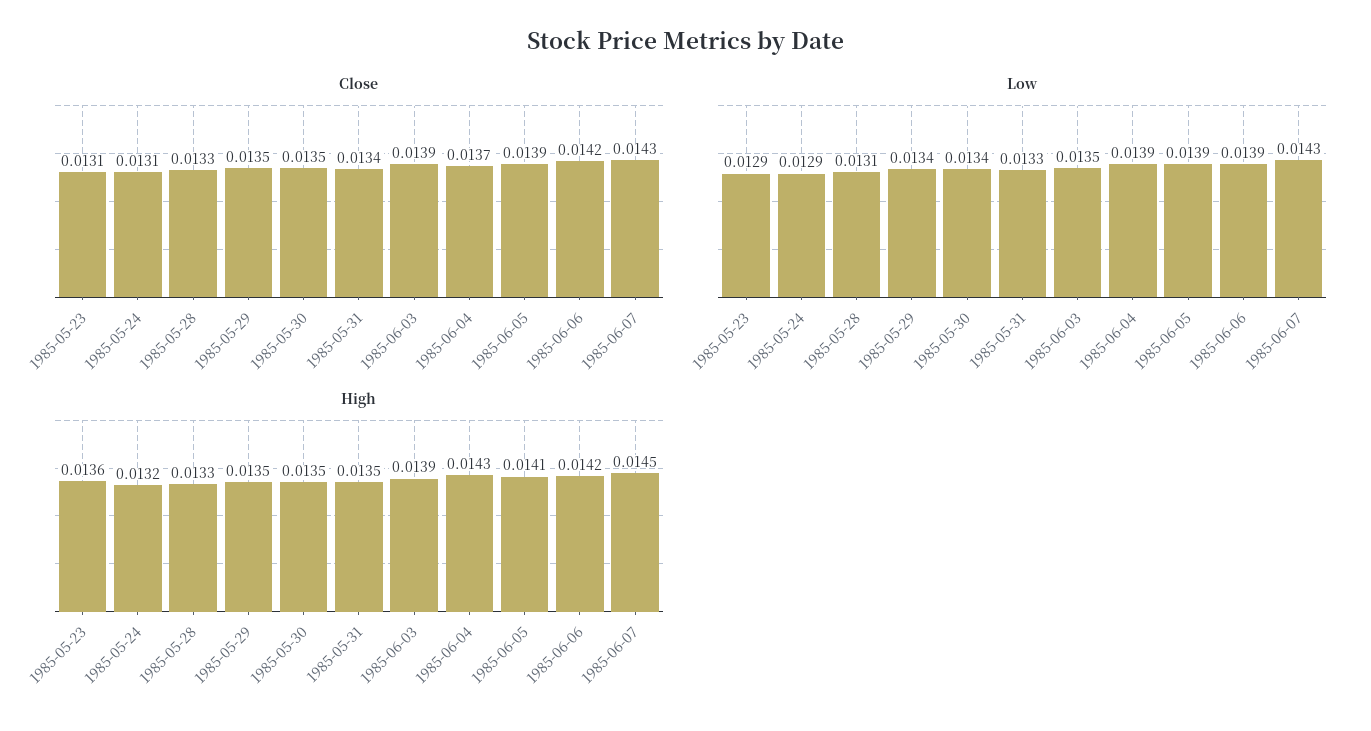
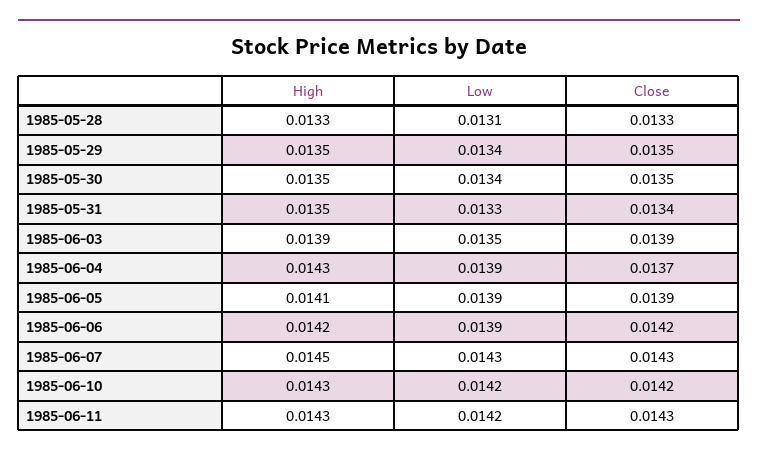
Close, 1985-05-23: 0.0131 -> none
Close, 1985-05-24: 0.0131 -> none
Low, 1985-05-23: 0.0129 -> none
Low, 1985-05-24: 0.0129 -> none
High, 1985-05-23: 0.0136 -> none
High, 1985-05-24: 0.0132 -> none
High, 1985-06-10: none -> 0.0143
Low, 1985-06-10: none -> 0.0142
Close, 1985-06-10: none -> 0.0142
High, 1985-06-11: none -> 0.0143
Low, 1985-06-11: none -> 0.0142
Close, 1985-06-11: none -> 0.0143

